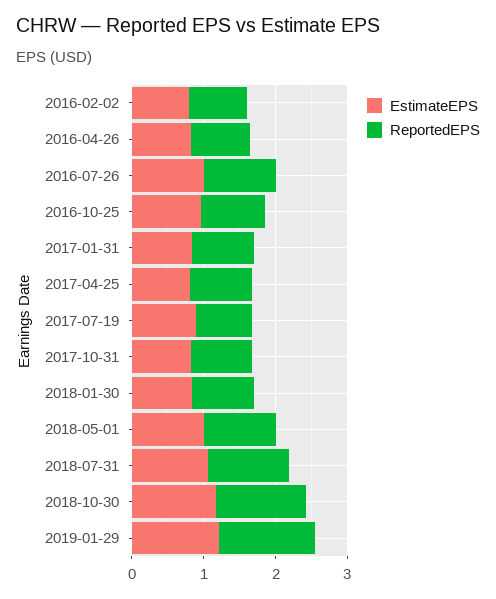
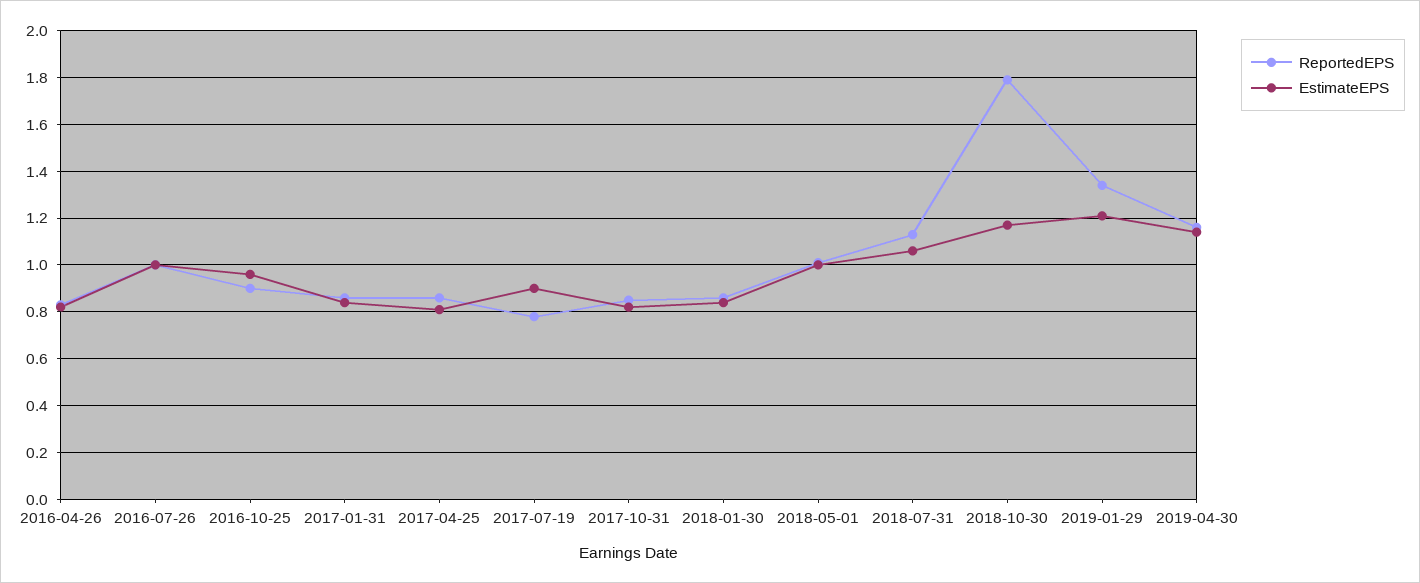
EstimateEPS, 2016-02-02: 0.8 -> none
ReportedEPS, 2016-02-02: 0.8 -> none
ReportedEPS, 2018-10-30: 1.2 -> 1.8
ReportedEPS, 2019-04-30: none -> 1.15
EstimateEPS, 2019-04-30: none -> 1.15

